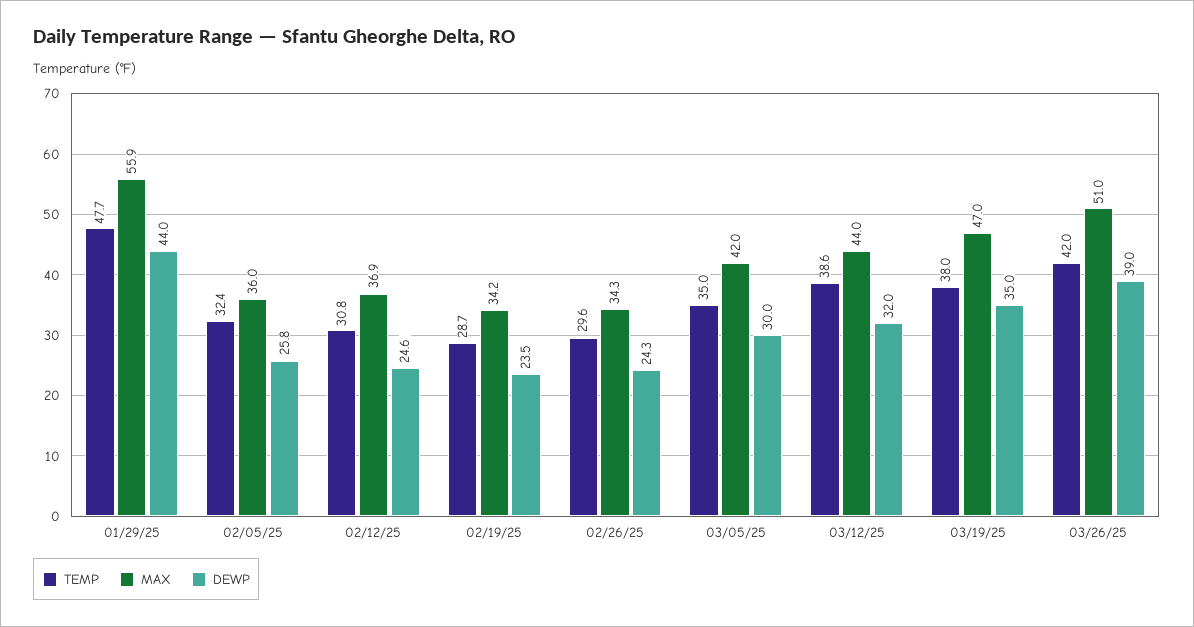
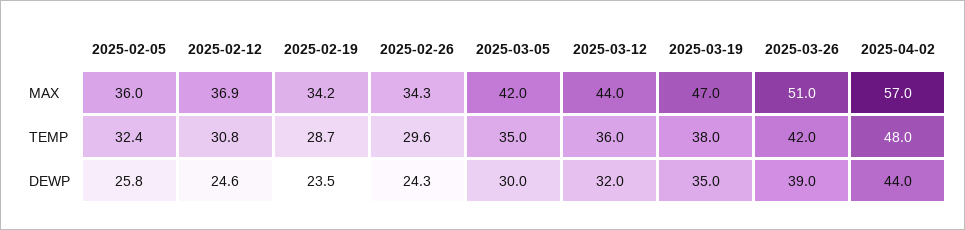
TEMP, 01/29/25: 47.7 -> none
MAX, 01/29/25: 55.9 -> none
DEWP, 01/29/25: 44 -> none
TEMP, 03/12/25: 38.6 -> 36
MAX, 2025-04-02: none -> 57
TEMP, 2025-04-02: none -> 48
DEWP, 2025-04-02: none -> 44

